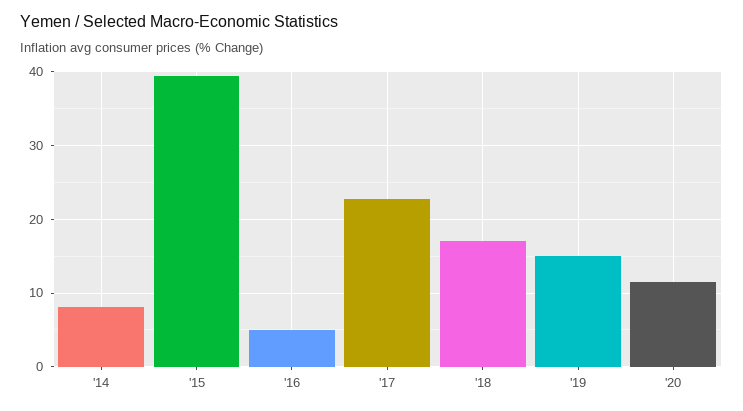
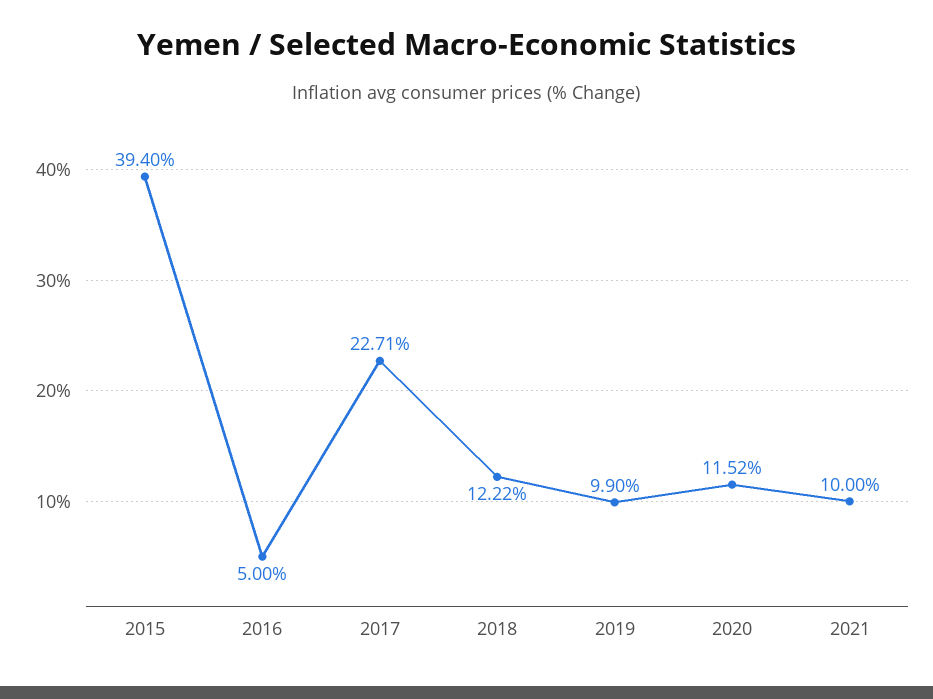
'14: 8 -> none
'18: 17 -> 12.22
'19: 15 -> 9.9
2021: none -> 10

